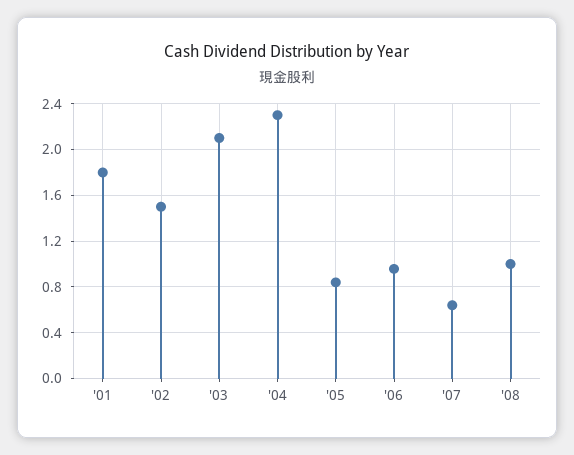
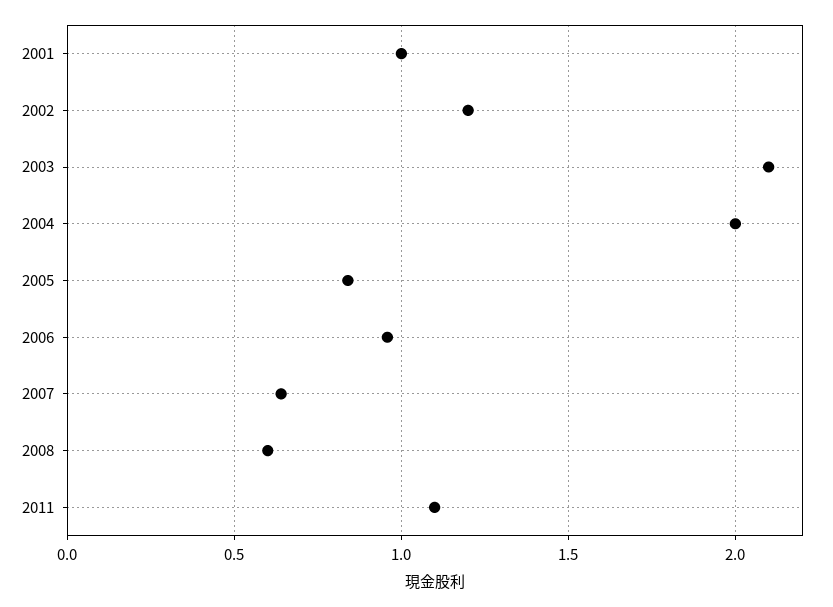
'01: 1.8 -> 1
'02: 1.5 -> 1.2
'04: 2.3 -> 2
'08: 1 -> 0.6
2011: none -> 1.1

